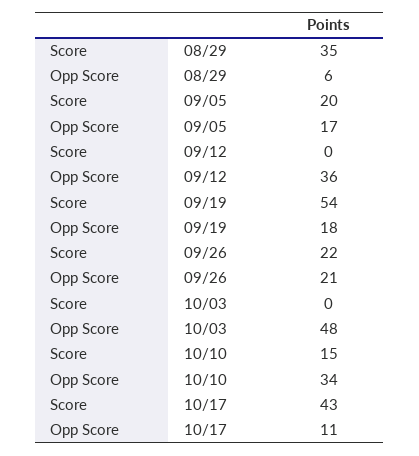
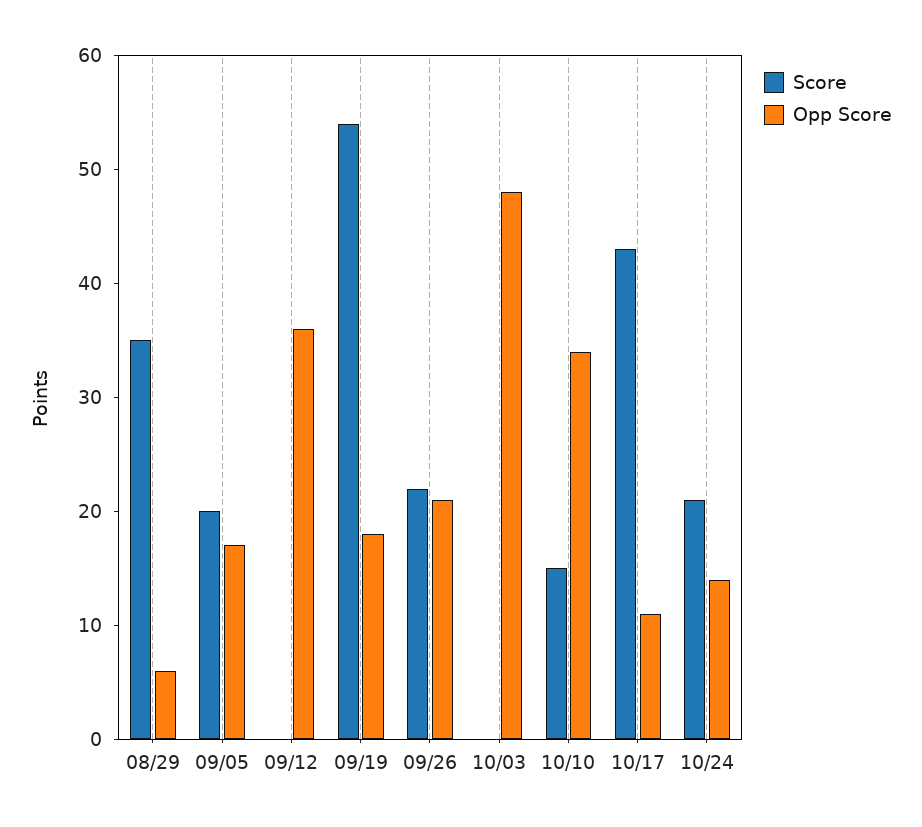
Score, 10/24: none -> 21
Opp Score, 10/24: none -> 14

